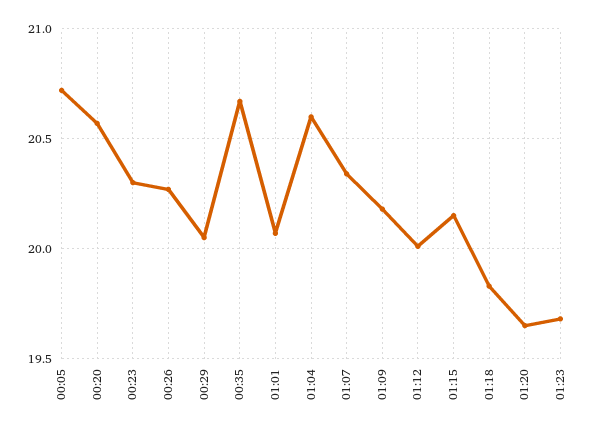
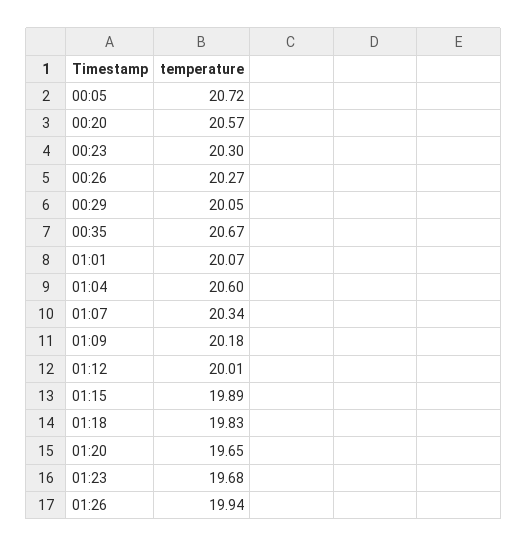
01:15: 20.15 -> 19.89
01:26: none -> 19.94

